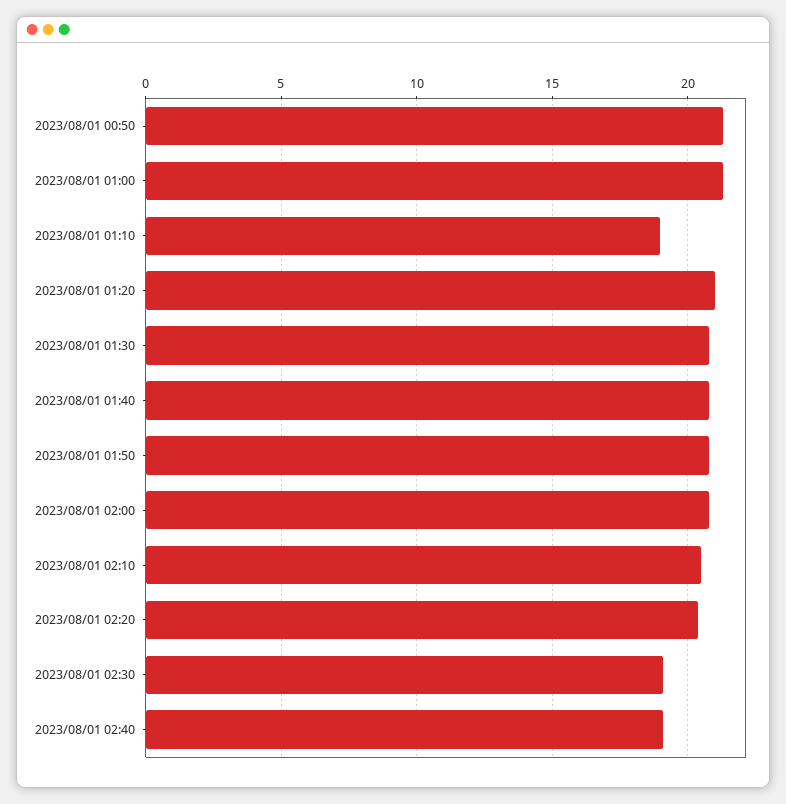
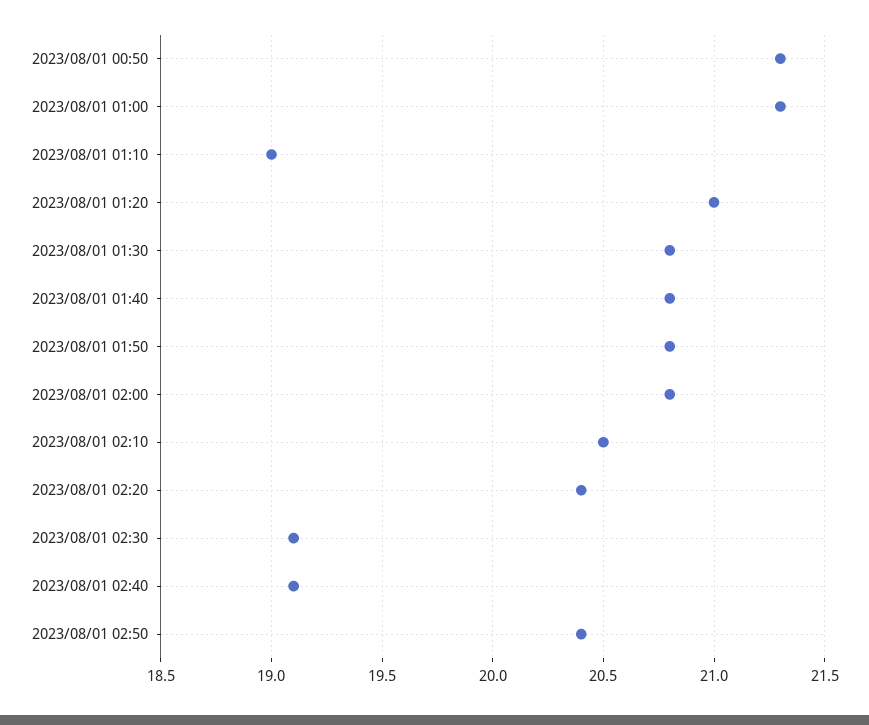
2023/08/01 02:50: none -> 20.4

